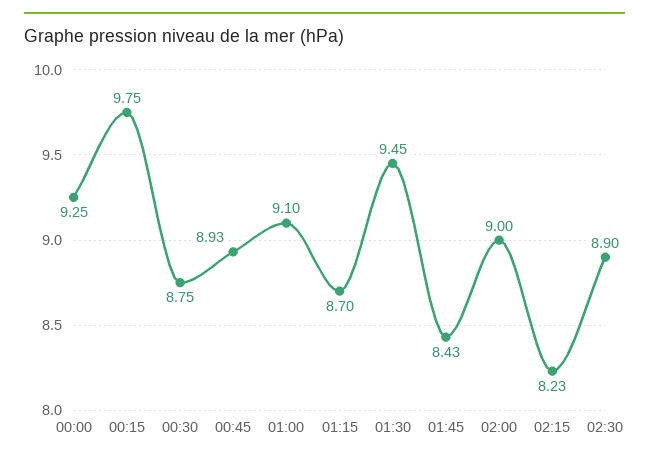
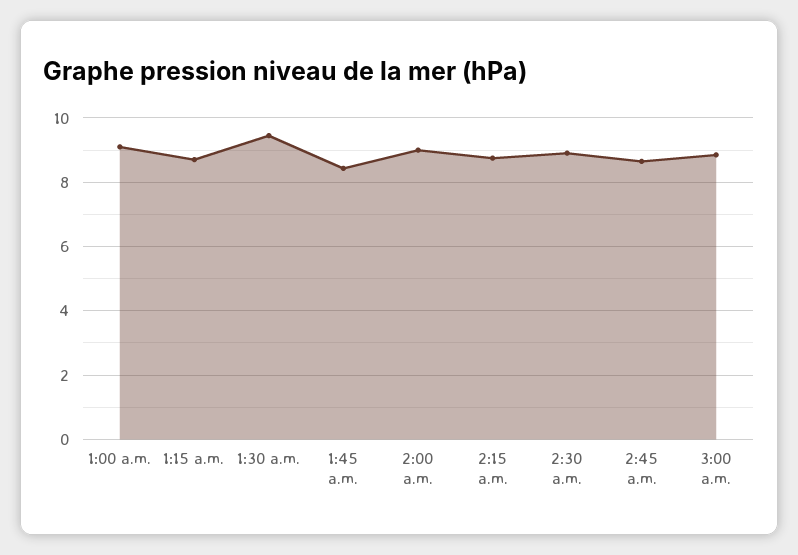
00:00: 9.25 -> none
00:15: 9.75 -> none
00:30: 8.75 -> none
00:45: 8.93 -> none
02:15: 8.23 -> 8.8
2:45 a.m.: none -> 8.6
3:00 a.m.: none -> 8.8

